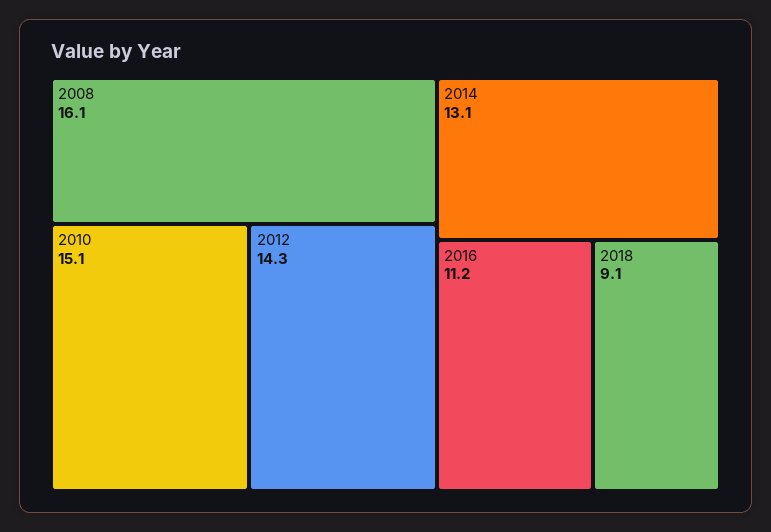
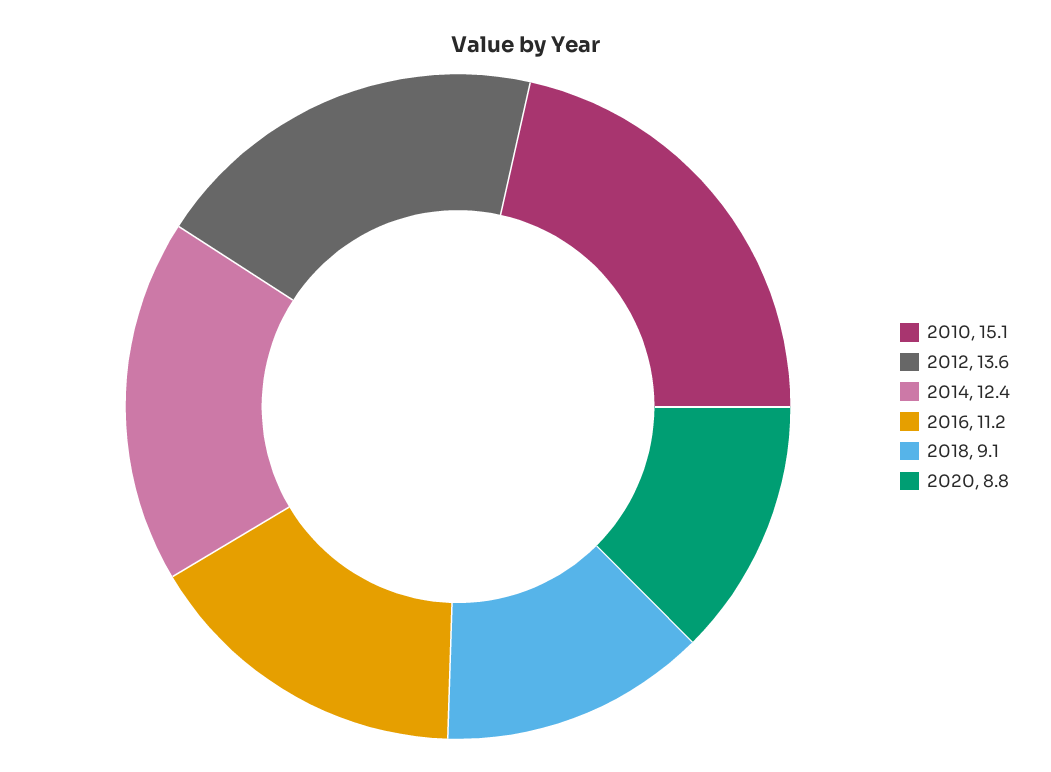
2008: 16.1 -> none
2012: 14.3 -> 13.6
2014: 13.1 -> 12.4
2020: none -> 8.8

